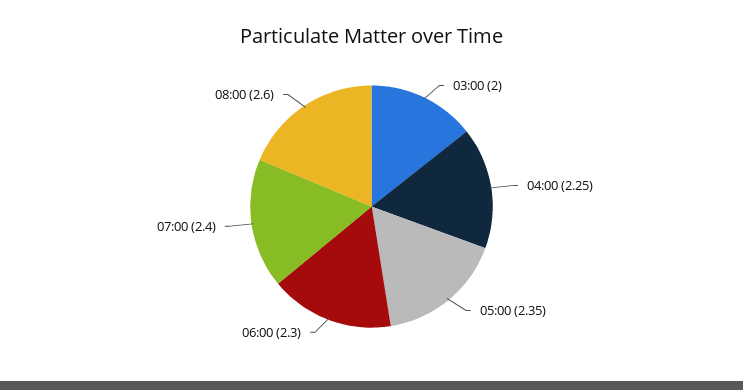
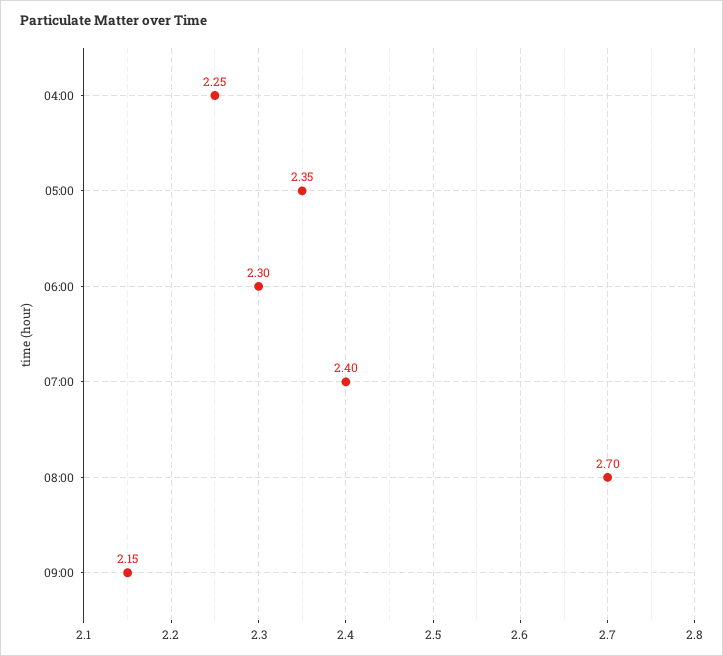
03:00: 2 -> none
08:00: 2.6 -> 2.7
09:00: none -> 2.15

